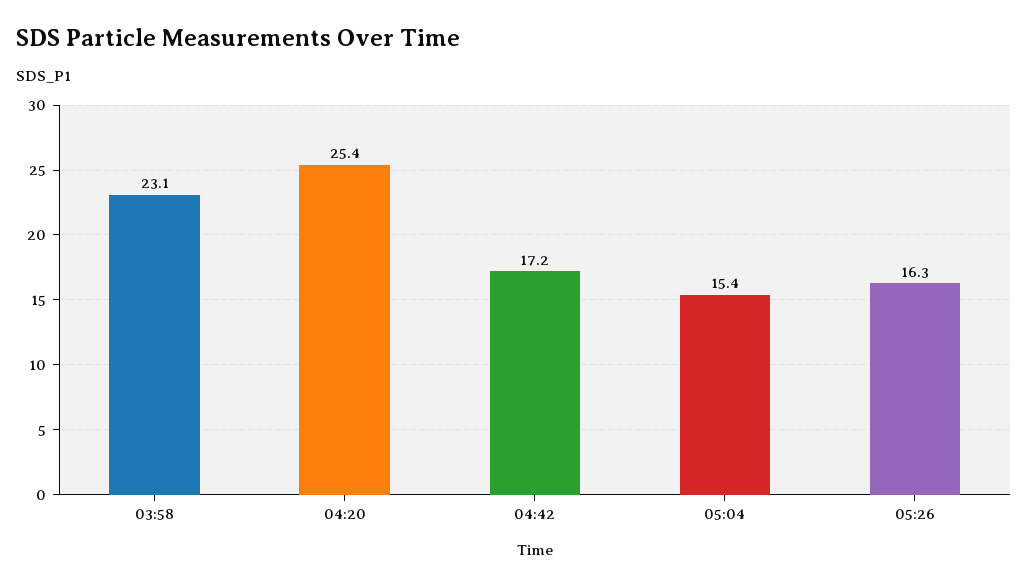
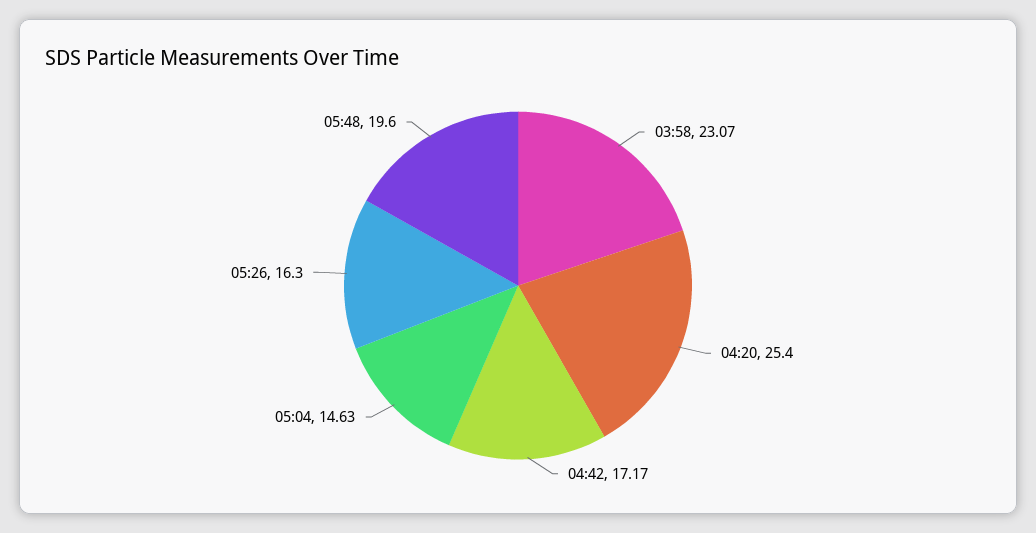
05:04: 15.4 -> 14.63
05:48: none -> 19.6

